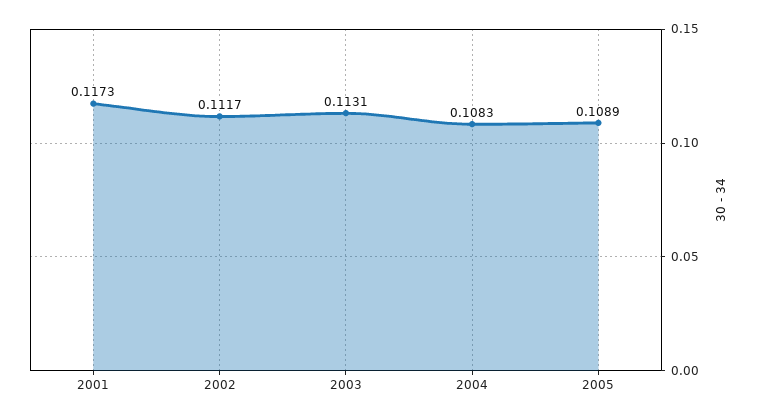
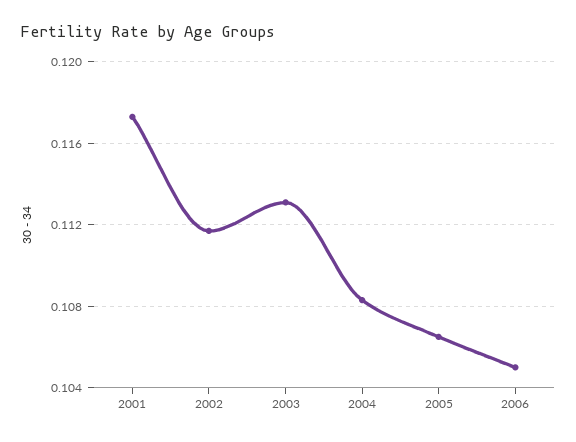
2005: 0.1089 -> 0.1065
2006: none -> 0.105

